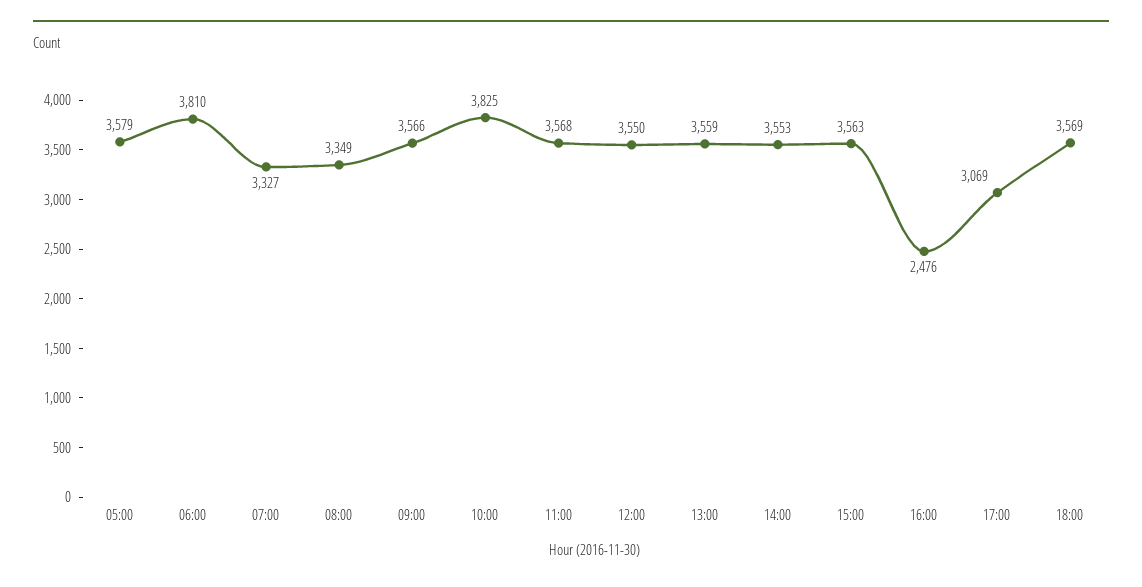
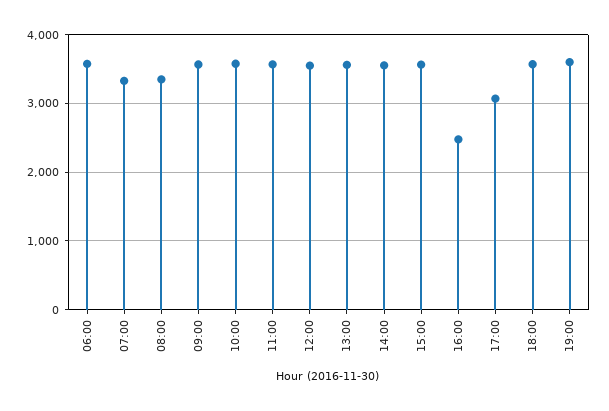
05:00: 3579 -> none
06:00: 3810 -> 3600
10:00: 3825 -> 3600
19:00: none -> 3600

